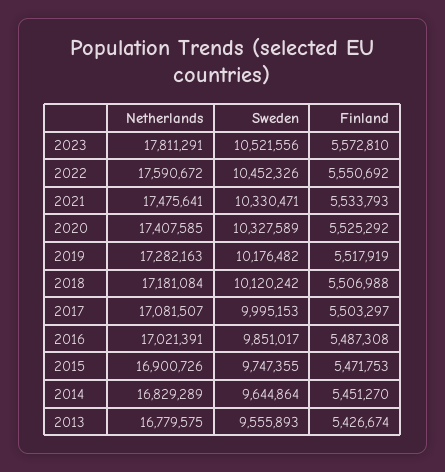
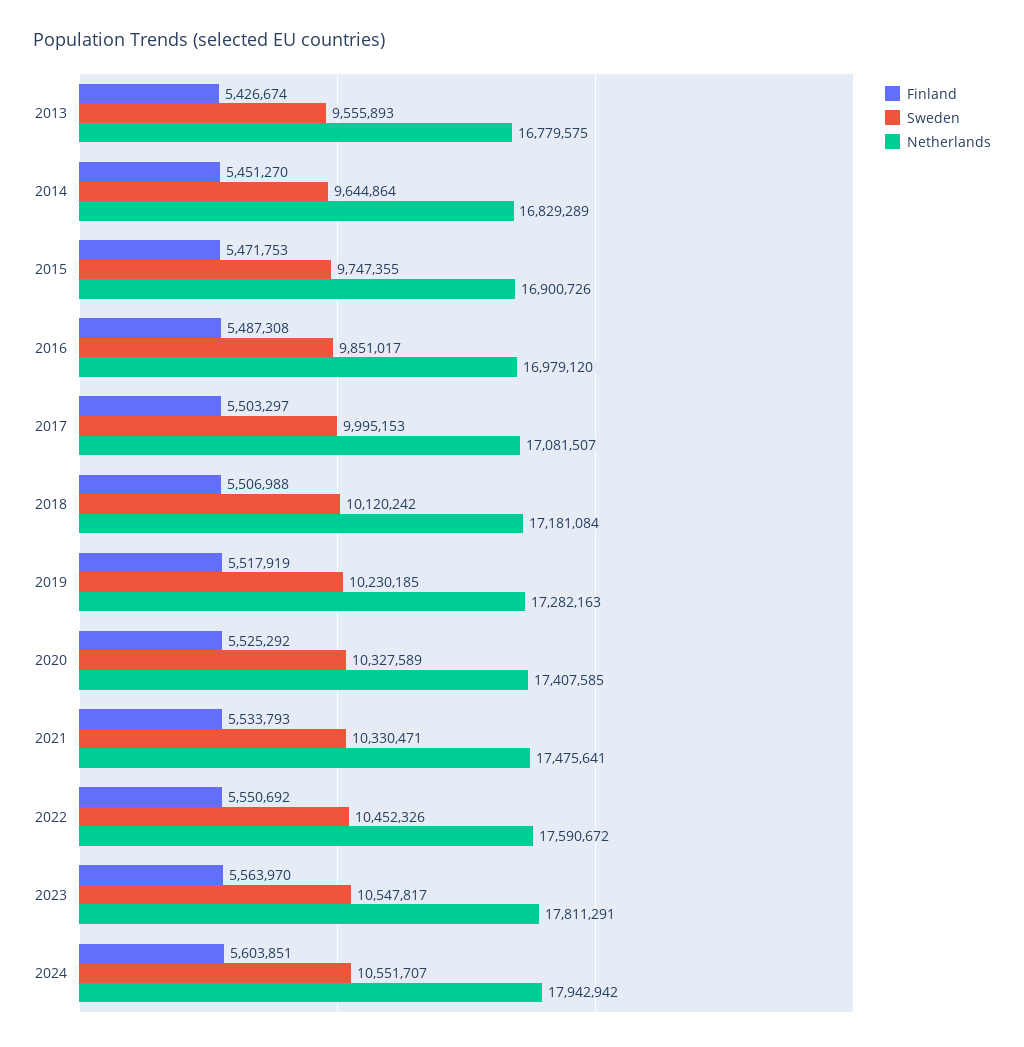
Sweden, 2023: 10521556 -> 10547817
Finland, 2023: 5572810 -> 5563970
Sweden, 2019: 10176482 -> 10230185
Netherlands, 2016: 17021391 -> 16979120
Finland, 2024: none -> 5603851
Sweden, 2024: none -> 10551707
Netherlands, 2024: none -> 17942942

